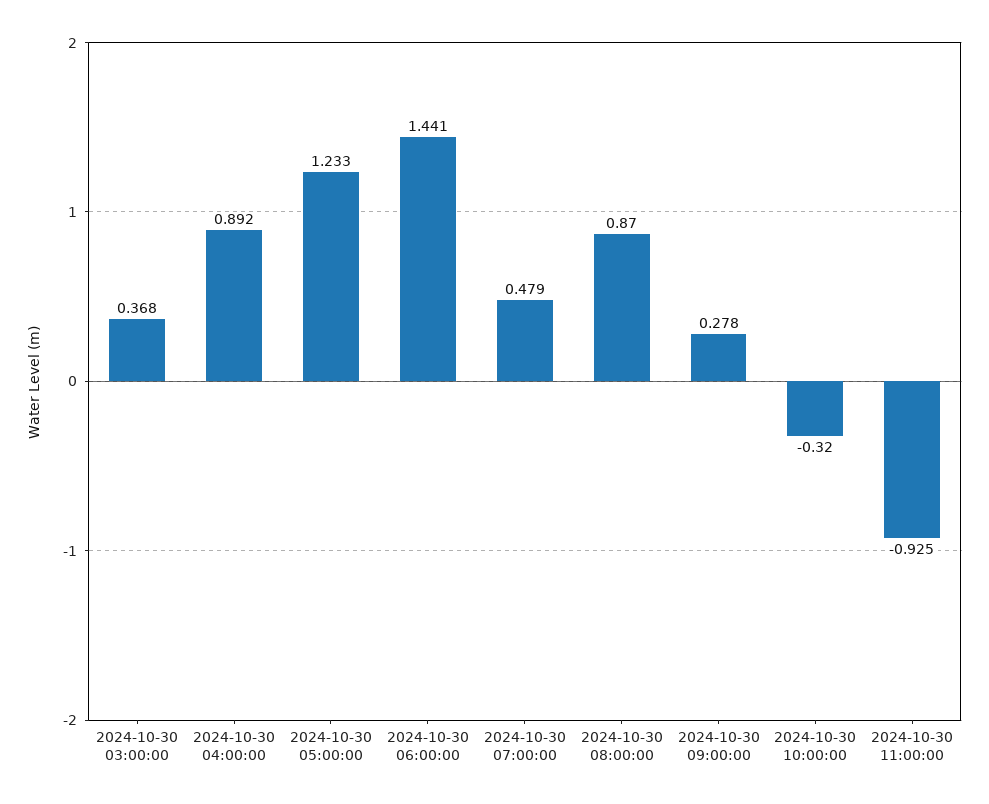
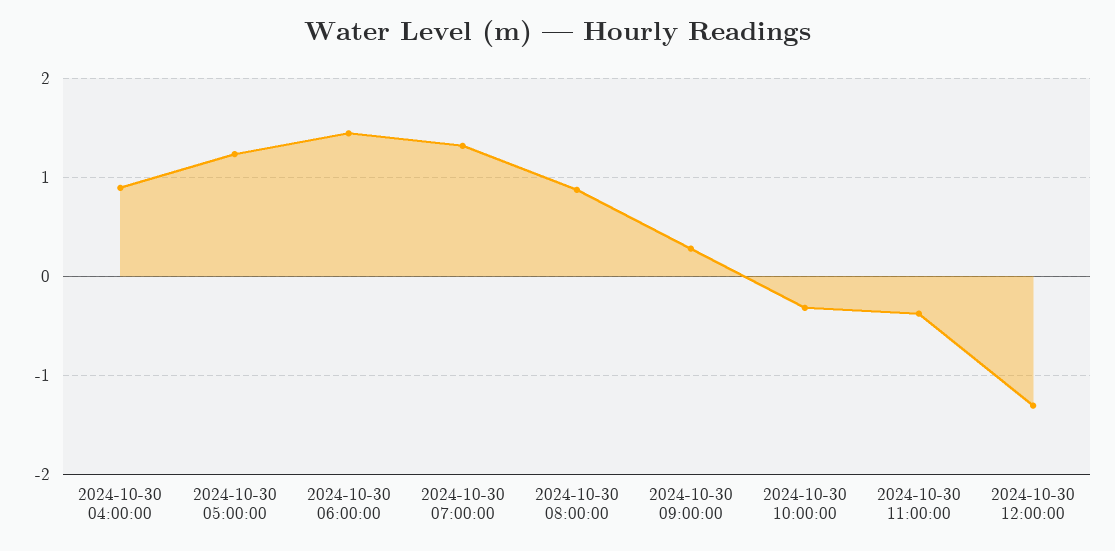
2024-10-30 03:00:00: 0.368 -> none
2024-10-30 07:00:00: 0.479 -> 1.3
2024-10-30 11:00:00: -0.925 -> -0.4
2024-10-30 12:00:00: none -> -1.3

